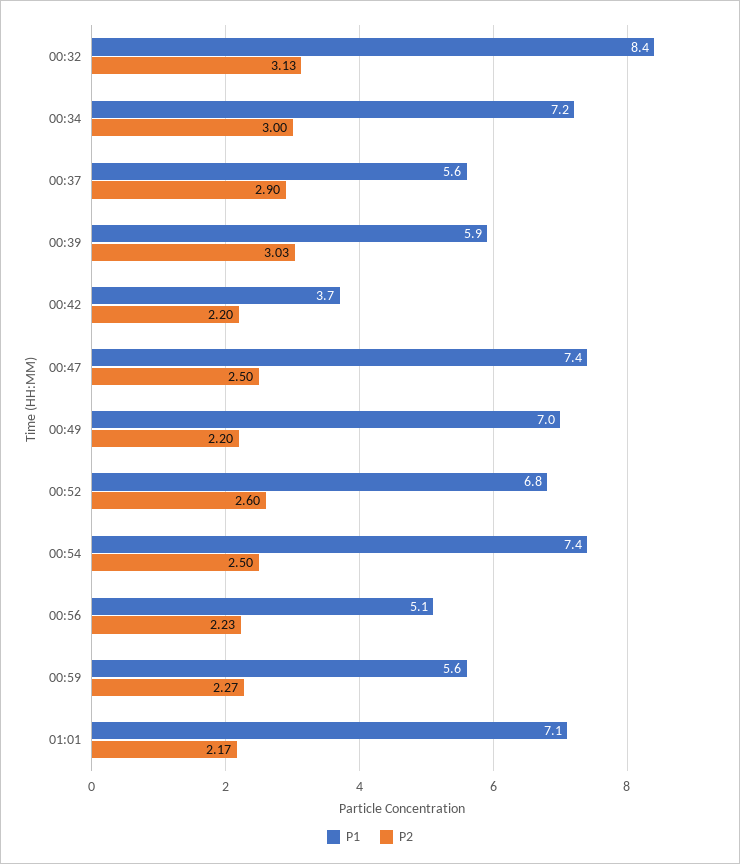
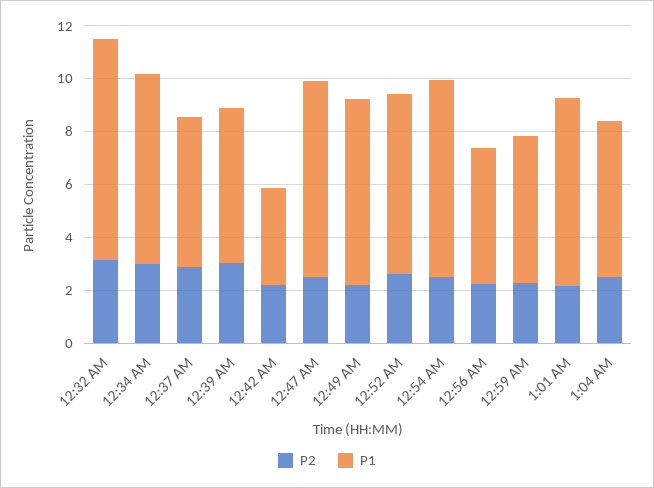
P2, 1:04 AM: none -> 2.5
P1, 1:04 AM: none -> 6

